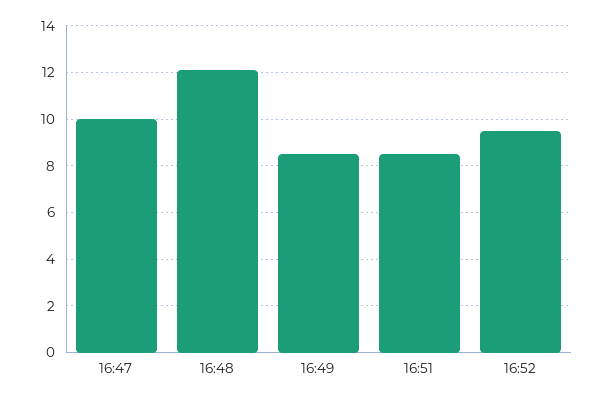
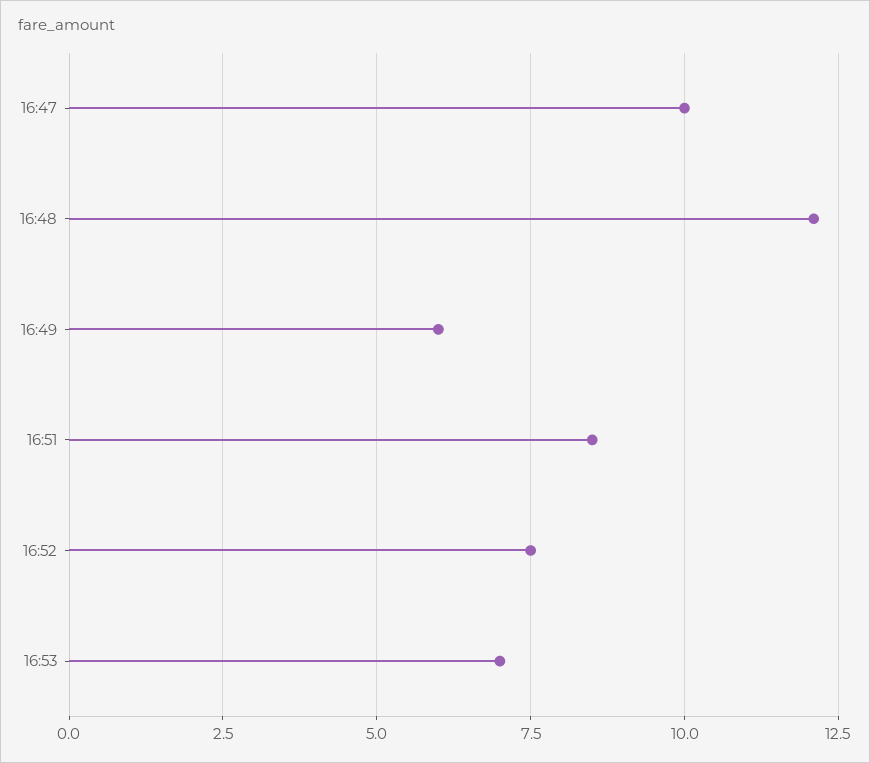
16:49: 8.5 -> 6
16:52: 9.5 -> 7.5
16:53: none -> 7

